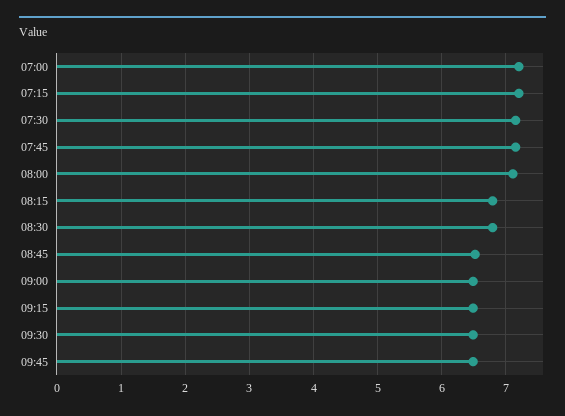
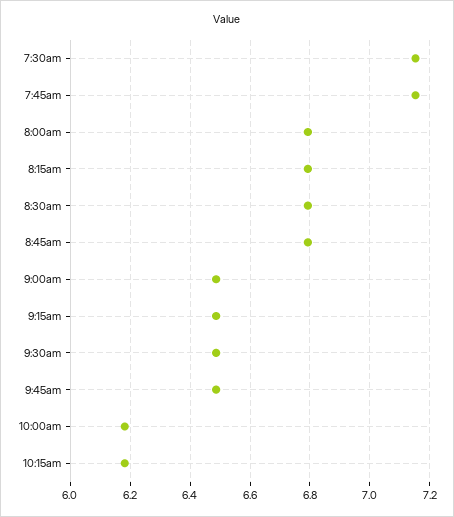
07:00: 7.2 -> none
07:15: 7.2 -> none
08:00: 7.1 -> 6.8
08:45: 6.5 -> 6.8
10:00am: none -> 6.175
10:15am: none -> 6.175

